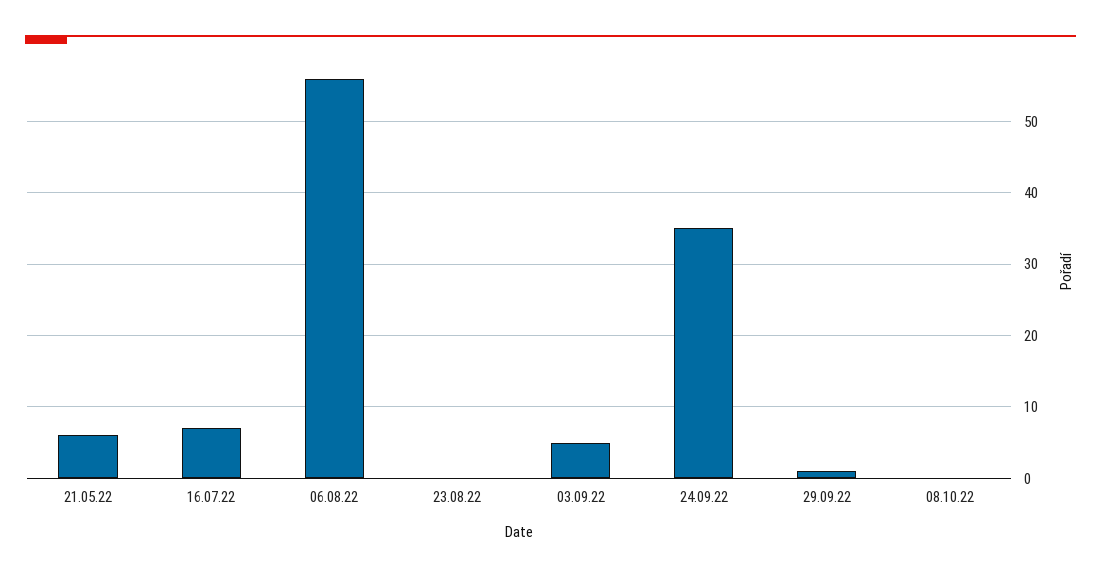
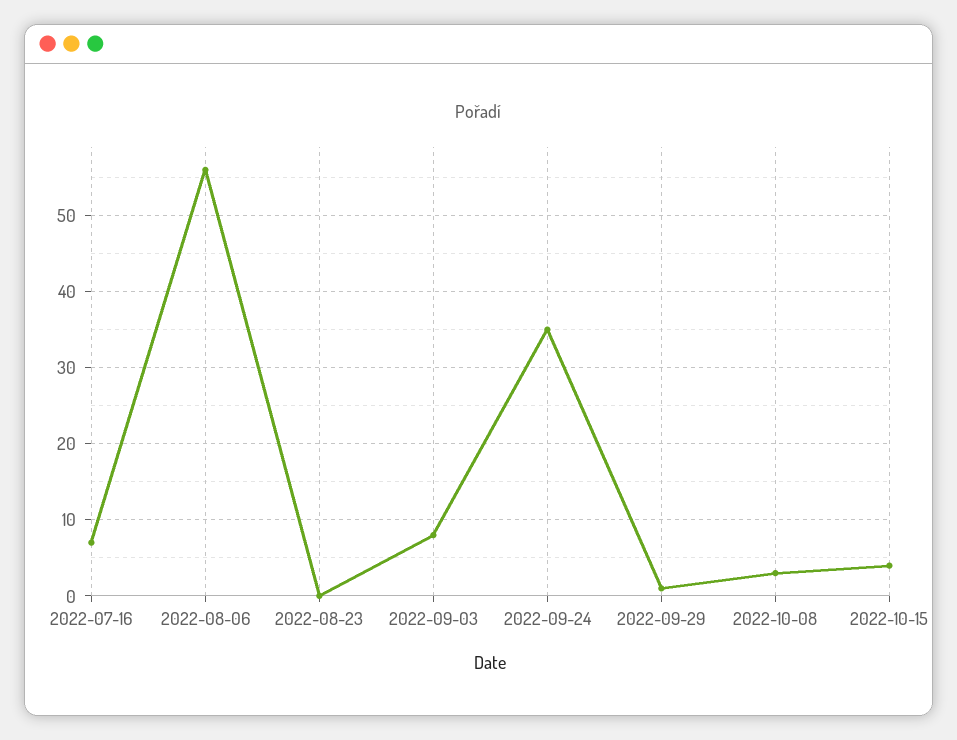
21.05.22: 6 -> none
03.09.22: 5 -> 8
08.10.22: 0 -> 3
2022-10-15: none -> 4

